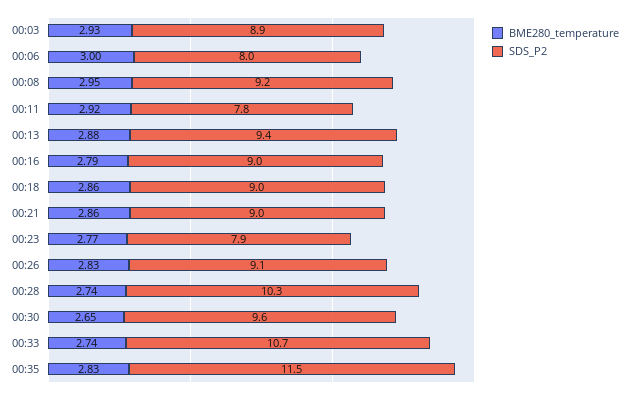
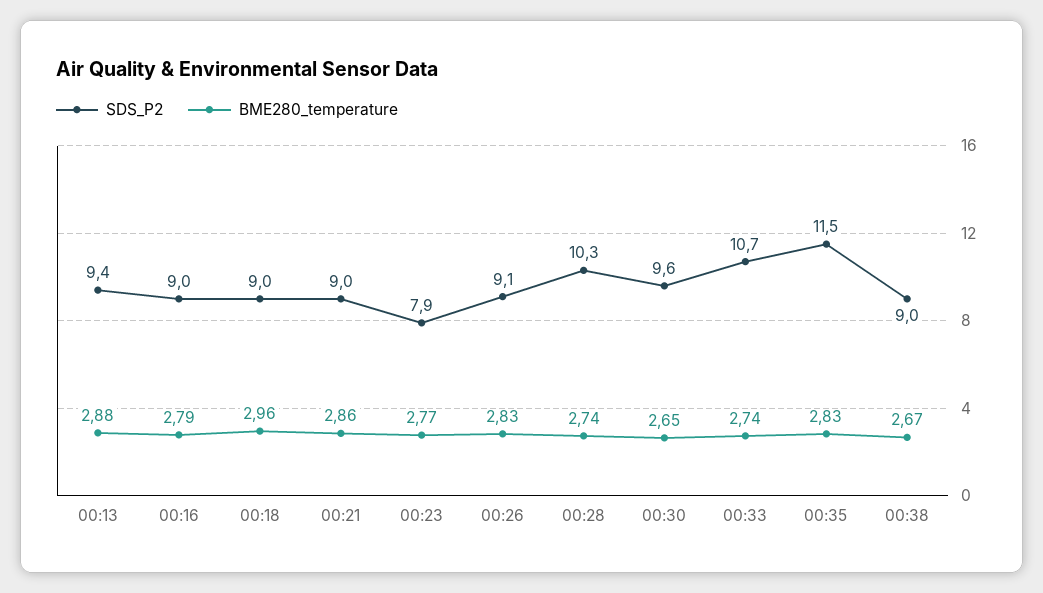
BME280_temperature, 00:03: 2.93 -> none
SDS_P2, 00:03: 8.9 -> none
BME280_temperature, 00:06: 3 -> none
SDS_P2, 00:06: 8 -> none
BME280_temperature, 00:08: 2.95 -> none
SDS_P2, 00:08: 9.2 -> none
BME280_temperature, 00:11: 2.92 -> none
SDS_P2, 00:11: 7.8 -> none
BME280_temperature, 00:18: 2.86 -> 2.96
SDS_P2, 00:38: none -> 9
BME280_temperature, 00:38: none -> 2.67

